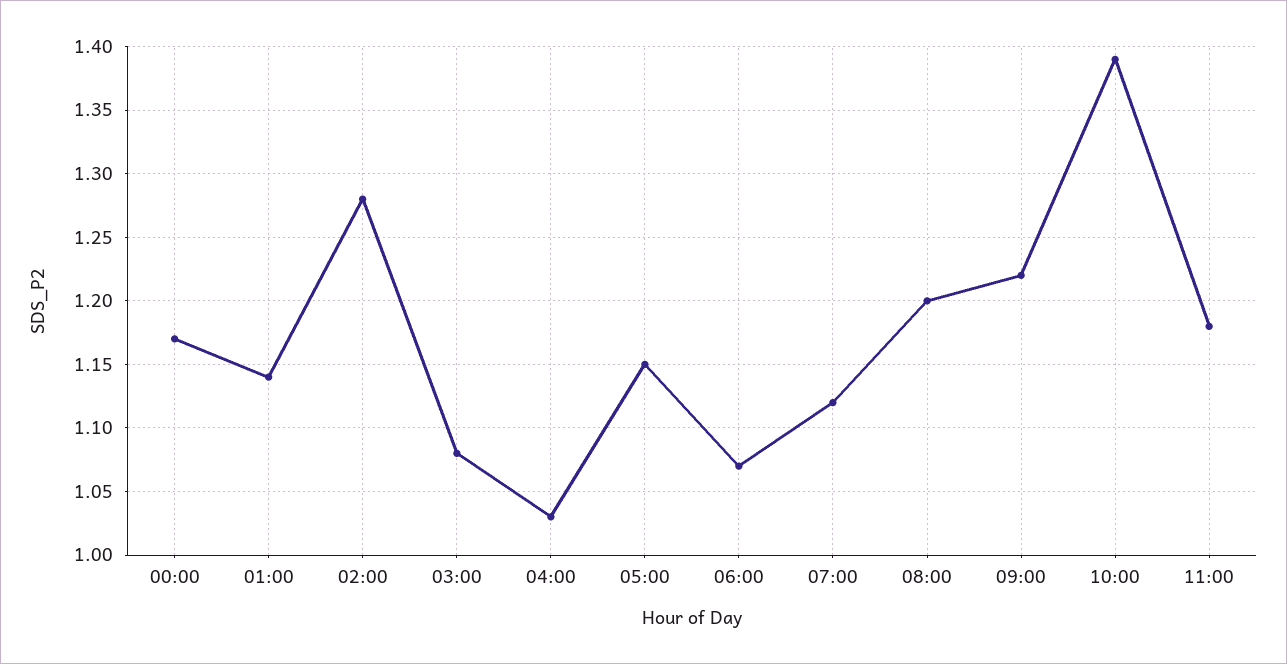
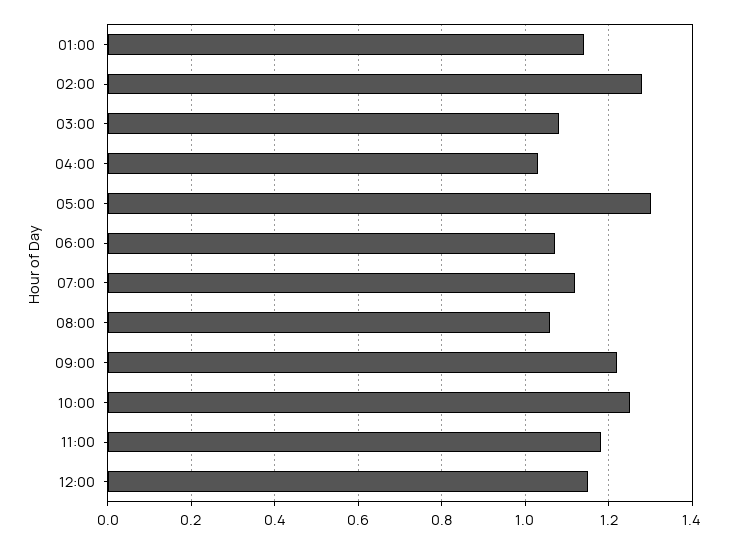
00:00: 1.17 -> none
05:00: 1.15 -> 1.3
08:00: 1.2 -> 1.05
10:00: 1.39 -> 1.25
12:00: none -> 1.15

